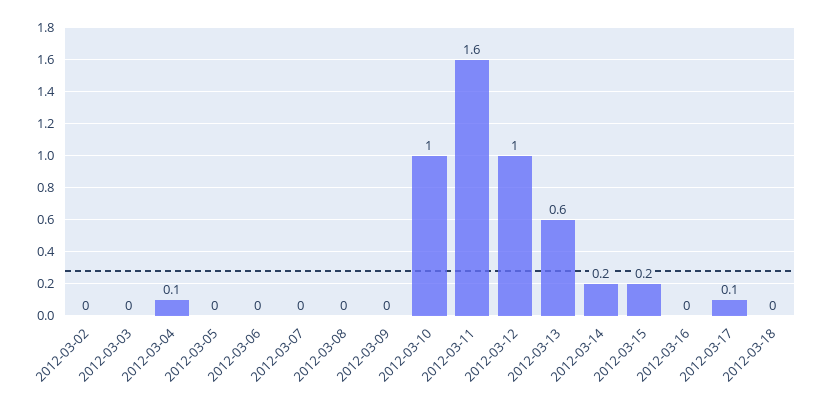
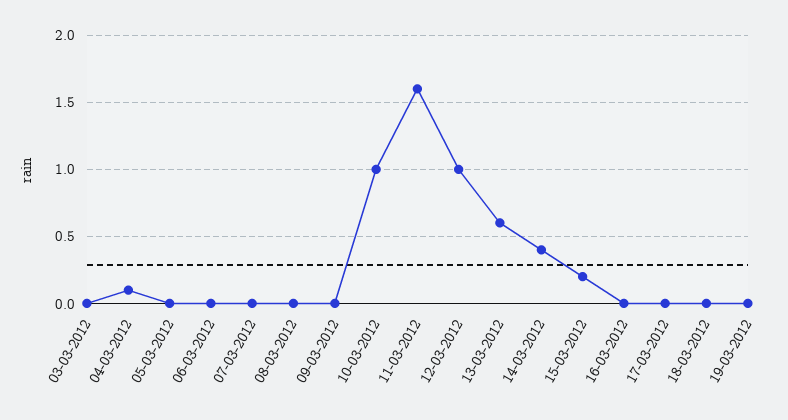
2012-03-02: 0 -> none
2012-03-14: 0.2 -> 0.4
2012-03-17: 0.1 -> 0
19-03-2012: none -> 0

